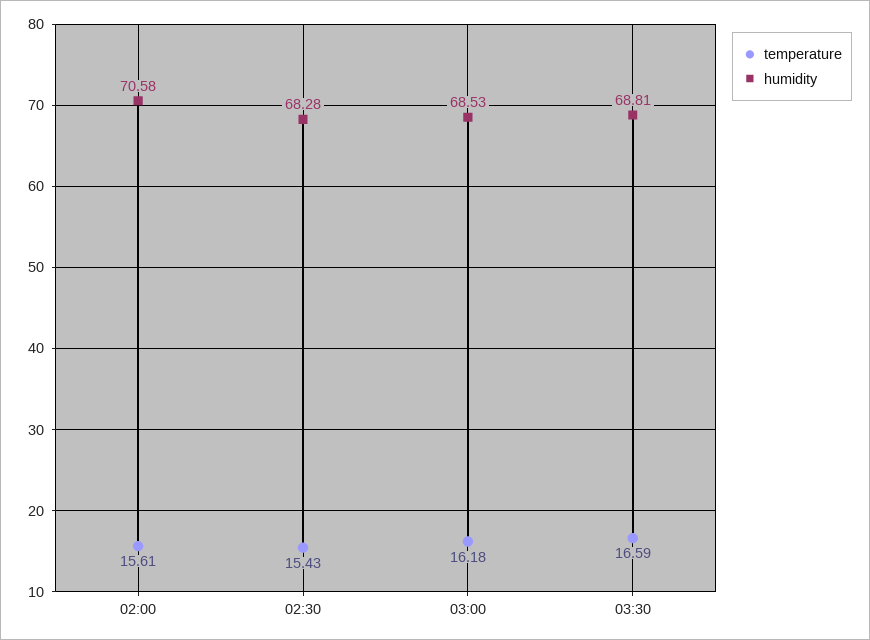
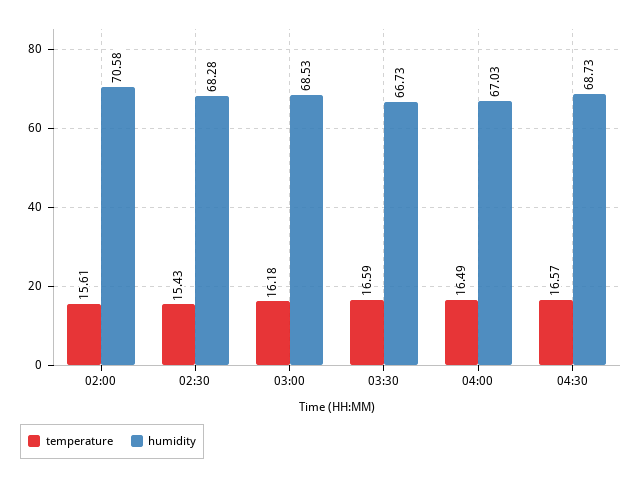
humidity, 03:30: 68.81 -> 66.73
temperature, 04:00: none -> 16.49
humidity, 04:00: none -> 67.03
temperature, 04:30: none -> 16.57
humidity, 04:30: none -> 68.73

